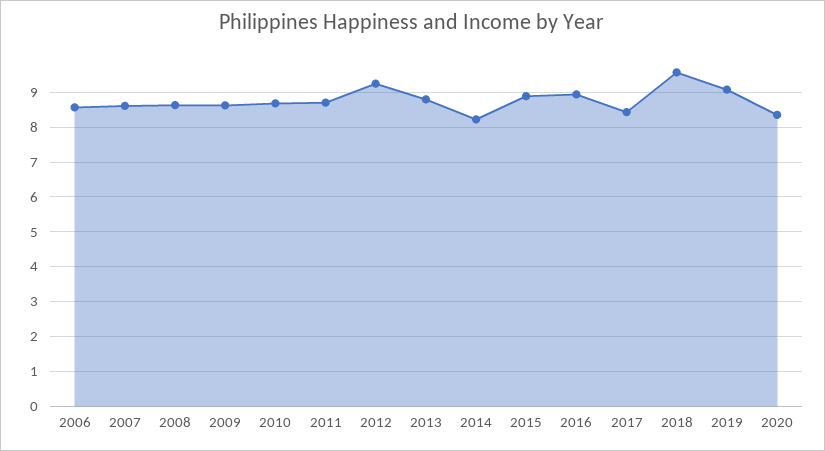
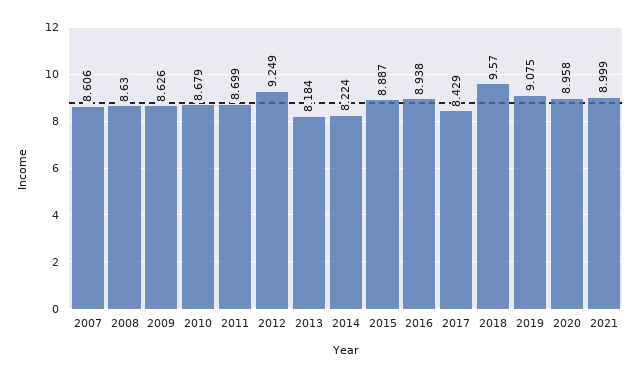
2006: 8.6 -> none
2013: 8.8 -> 8.184
2020: 8.4 -> 8.958
2021: none -> 8.999

